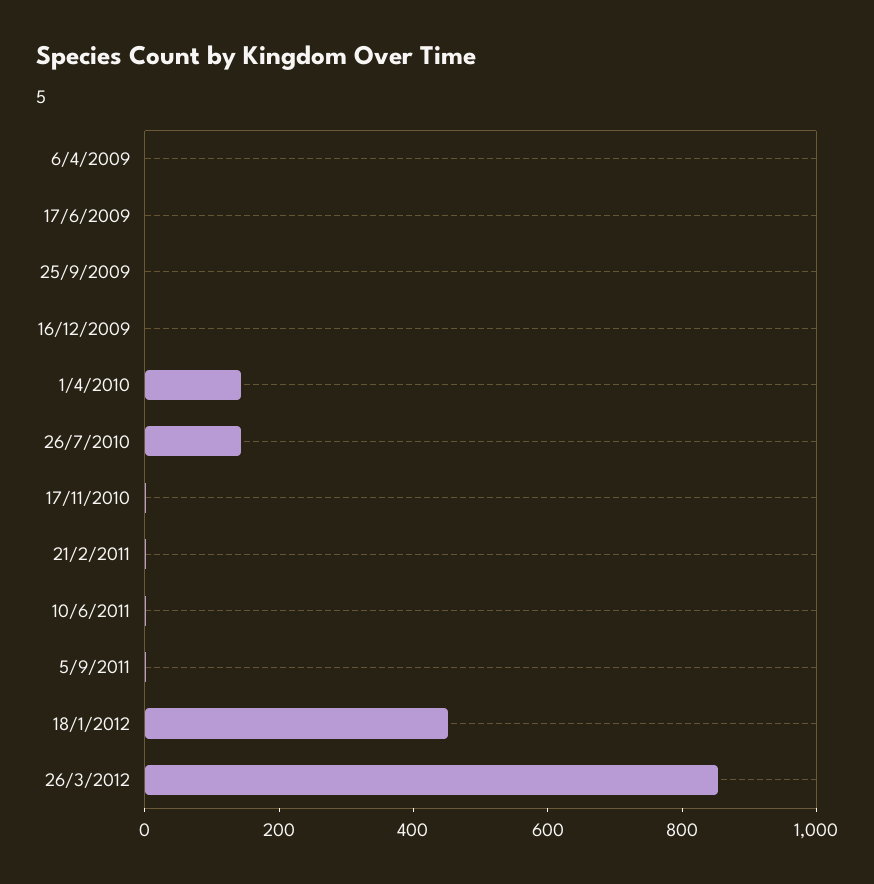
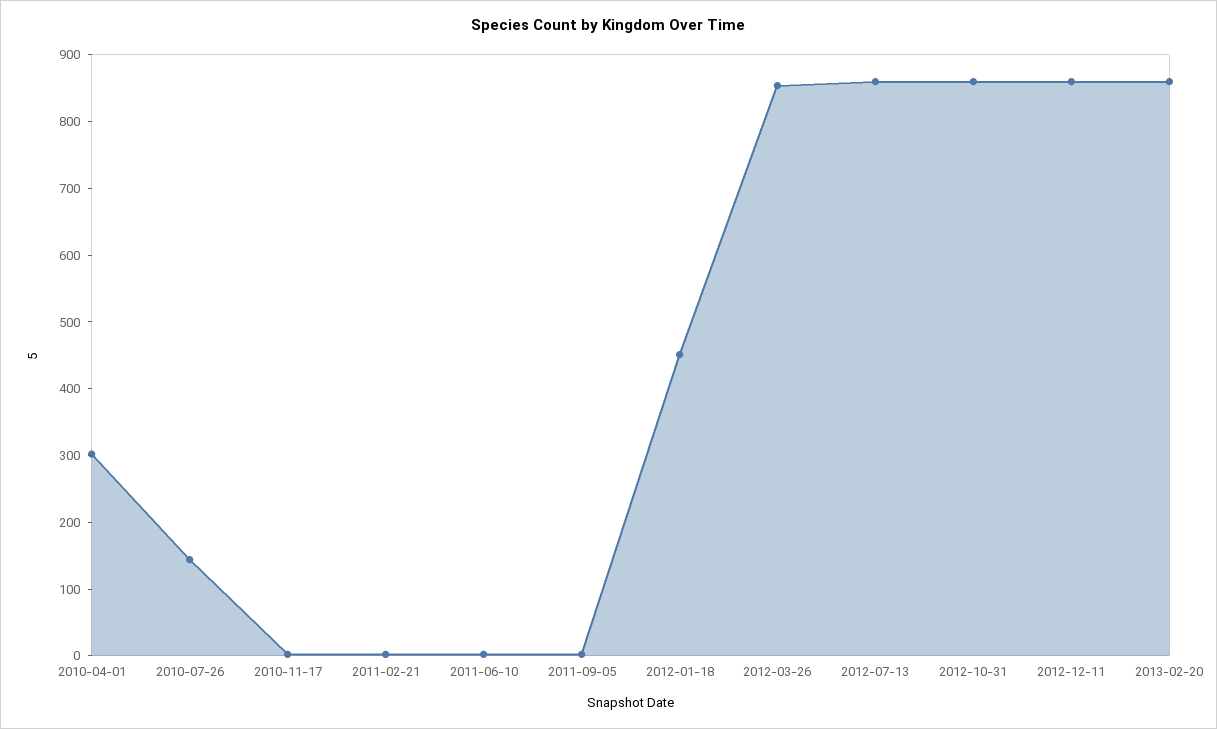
6/4/2009: 0 -> none
17/6/2009: 0 -> none
25/9/2009: 0 -> none
16/12/2009: 0 -> none
1/4/2010: 150 -> 300
2012-07-13: none -> 860
2012-10-31: none -> 860
2012-12-11: none -> 860
2013-02-20: none -> 860

